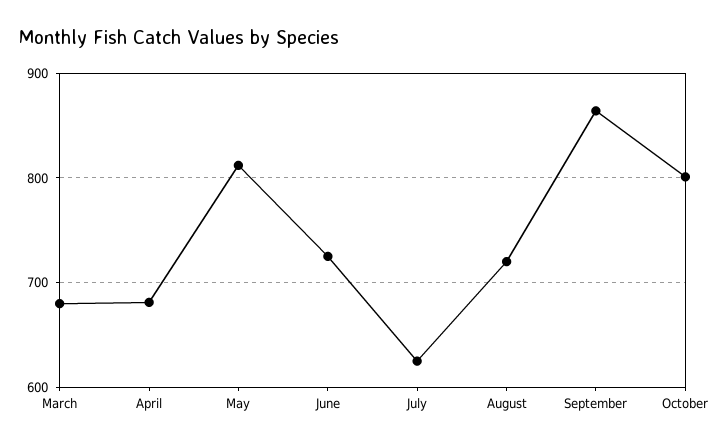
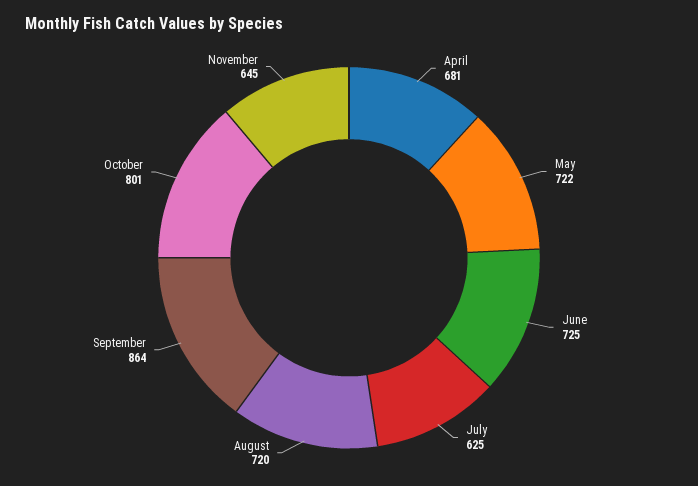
March: 680 -> none
May: 810 -> 722
November: none -> 645

